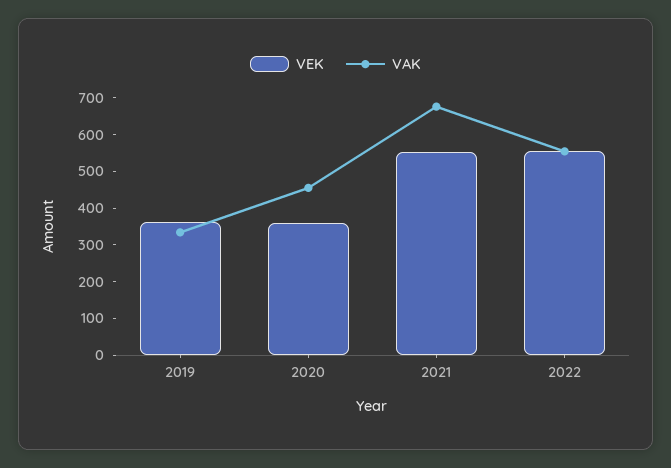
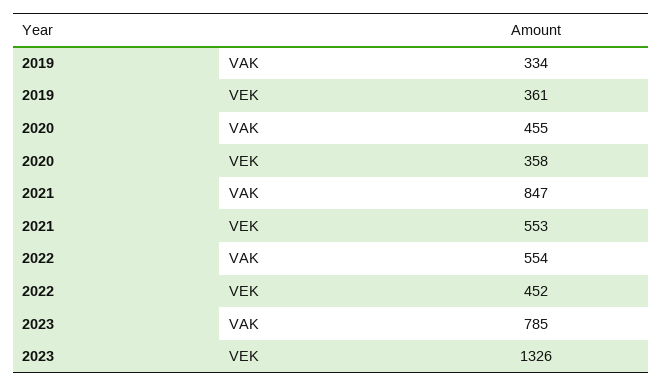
VAK, 2021: 675 -> 847
VEK, 2022: 550 -> 452
VAK, 2023: none -> 785
VEK, 2023: none -> 1326

